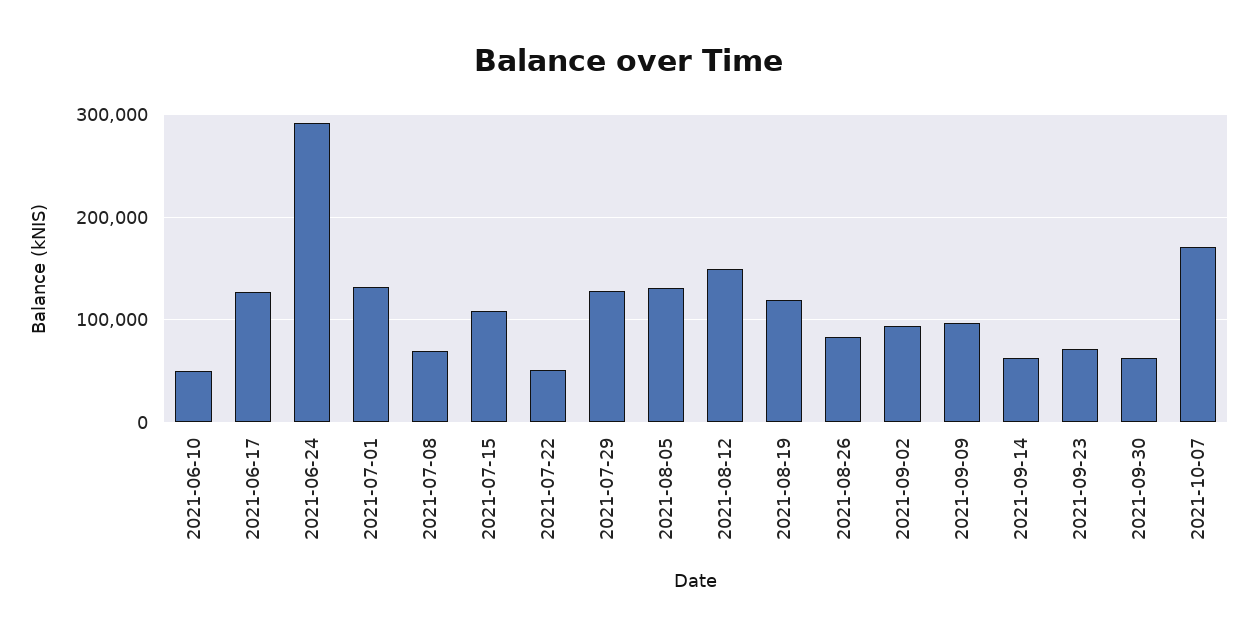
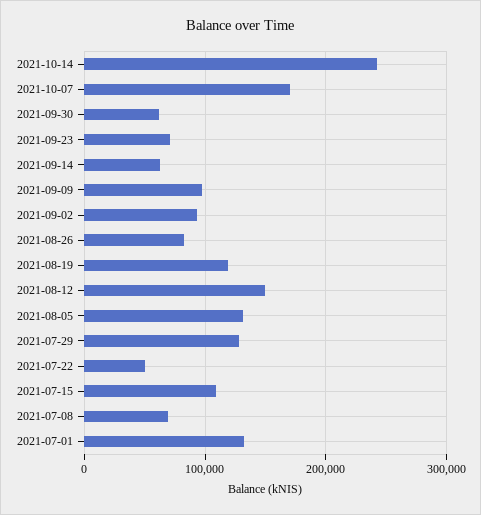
2021-06-10: 50000 -> none
2021-06-17: 130000 -> none
2021-06-24: 290000 -> none
2021-10-14: none -> 240000

